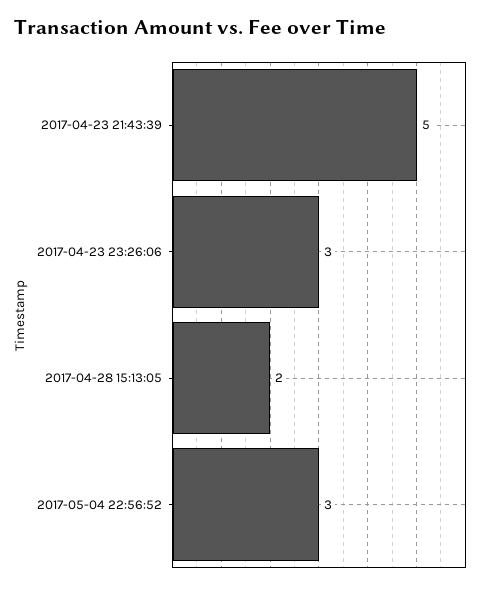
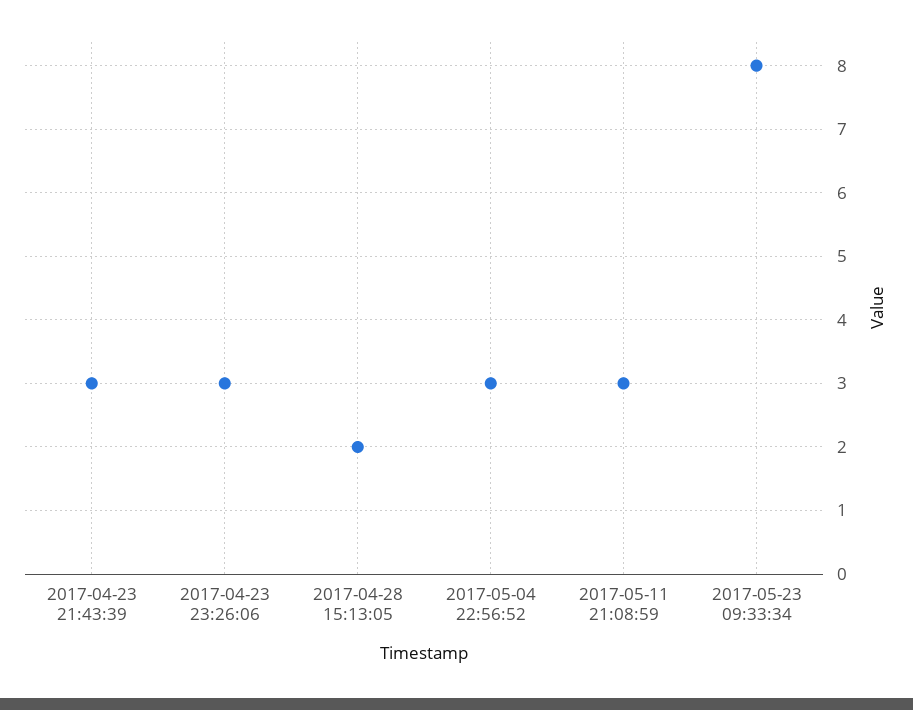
2017-04-23 21:43:39: 5 -> 3
2017-05-11 21:08:59: none -> 3
2017-05-23 09:33:34: none -> 8

